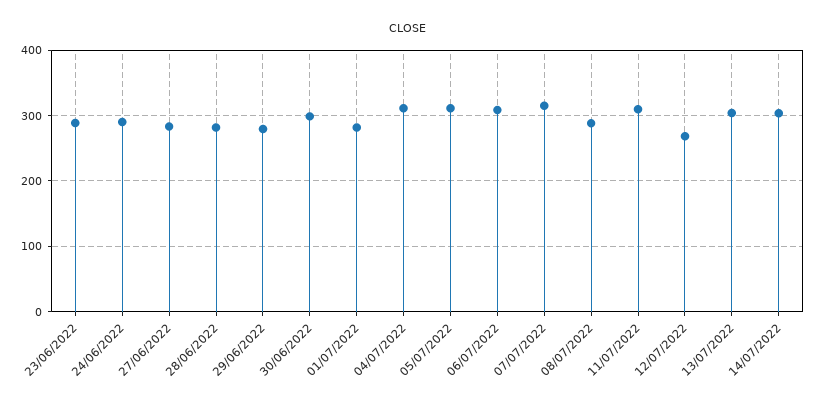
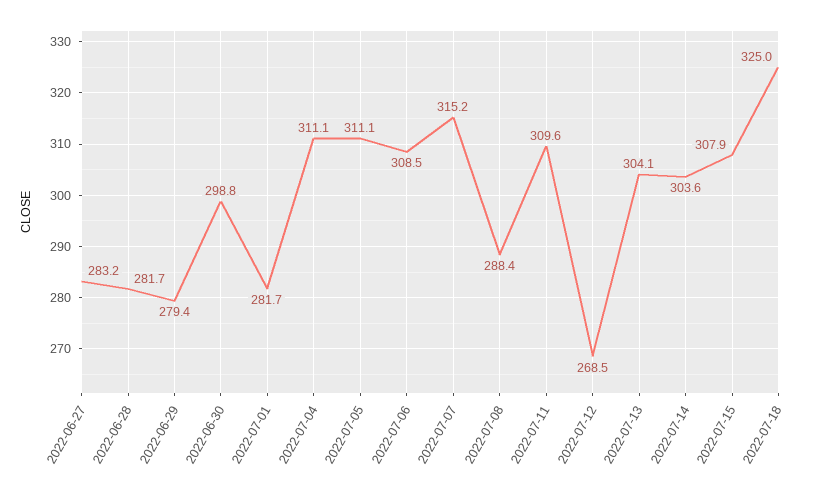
23/06/2022: 290 -> none
24/06/2022: 290 -> none
2022-07-15: none -> 307.9
2022-07-18: none -> 325

